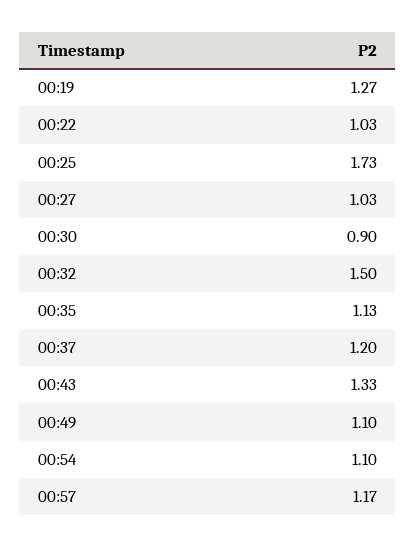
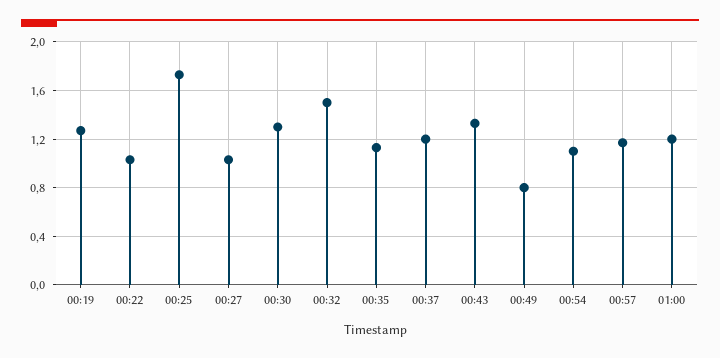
00:30: 0.9 -> 1.3
00:49: 1.1 -> 0.8
01:00: none -> 1.2

